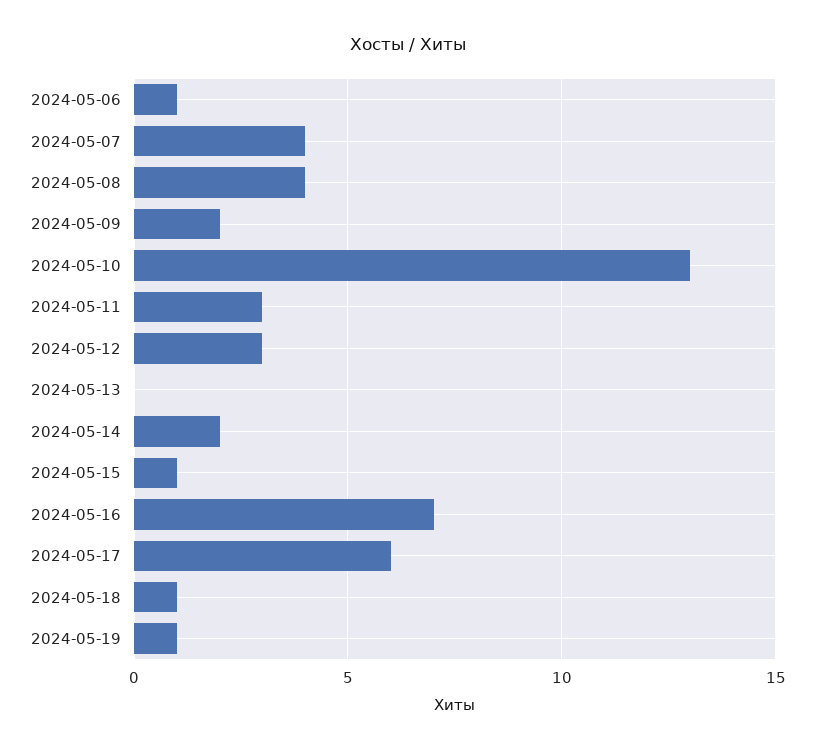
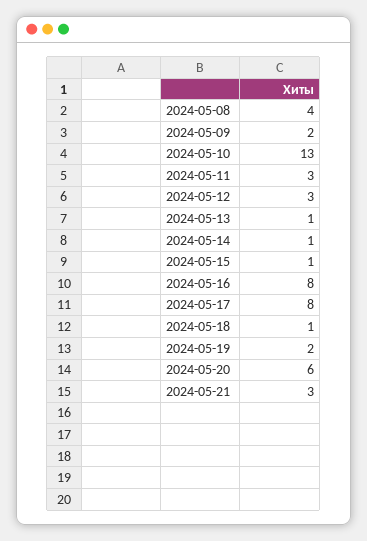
2024-05-06: 1 -> none
2024-05-07: 4 -> none
2024-05-13: 0 -> 1
2024-05-14: 2 -> 1
2024-05-16: 7 -> 8
2024-05-17: 6 -> 8
2024-05-19: 1 -> 2
2024-05-20: none -> 6
2024-05-21: none -> 3

